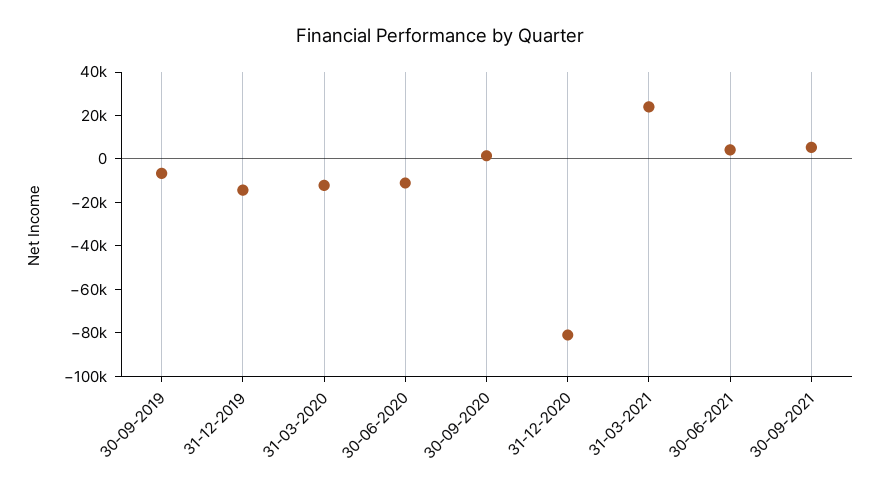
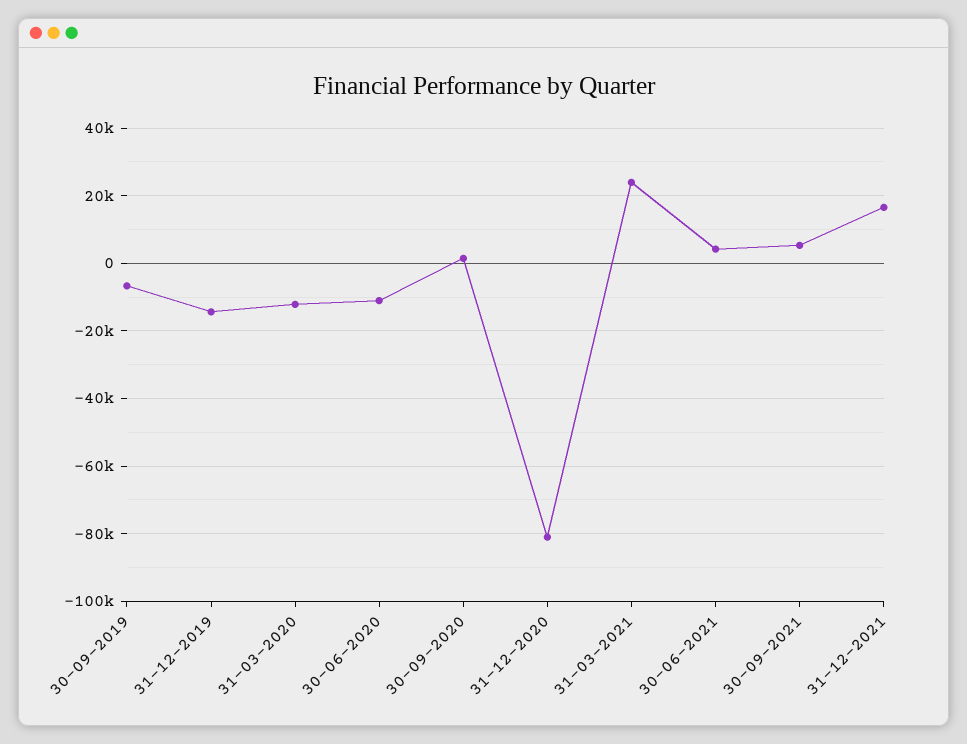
31-12-2021: none -> 16000

